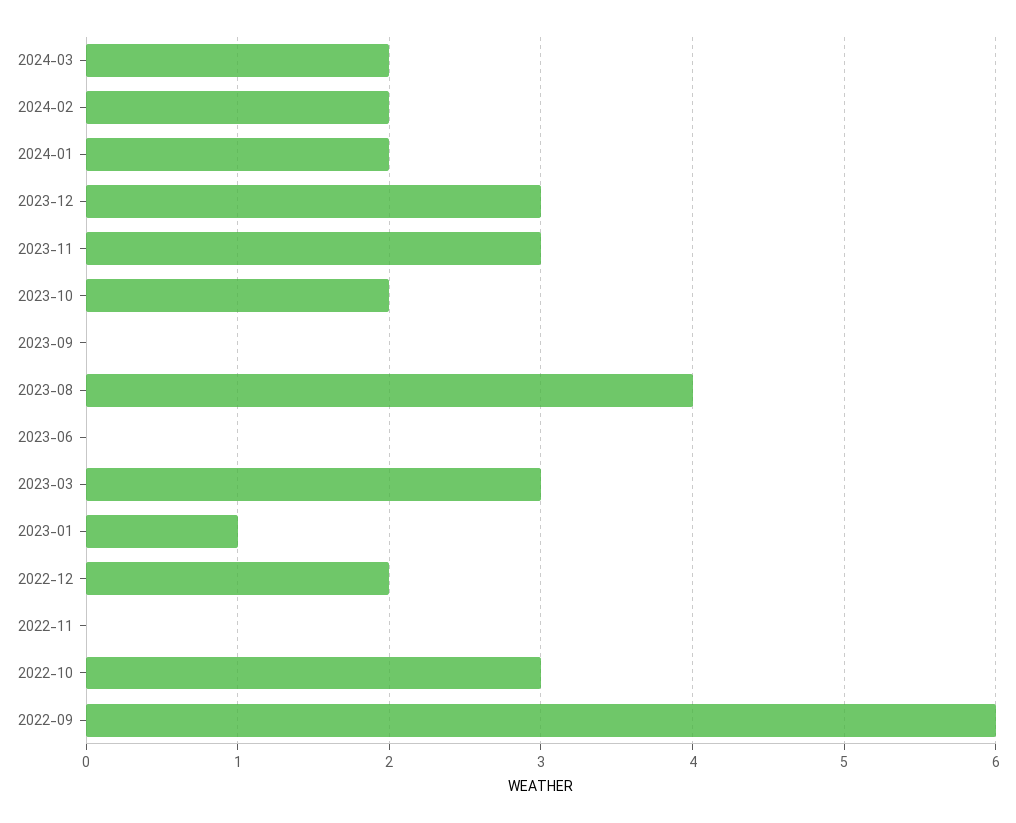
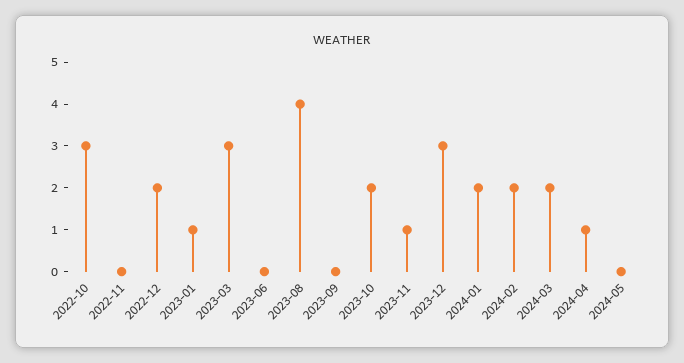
2023-11: 3 -> 1
2022-09: 6 -> none
2024-04: none -> 1
2024-05: none -> 0

